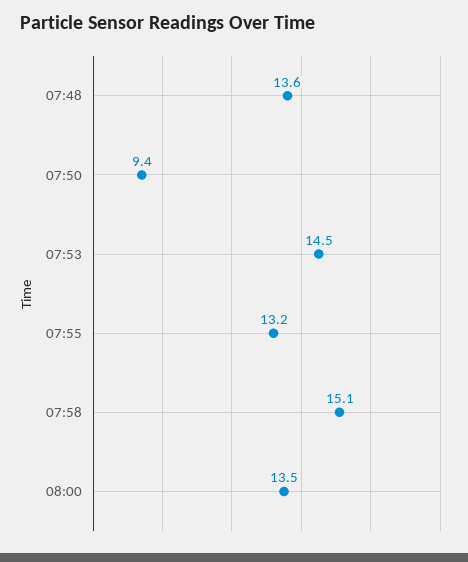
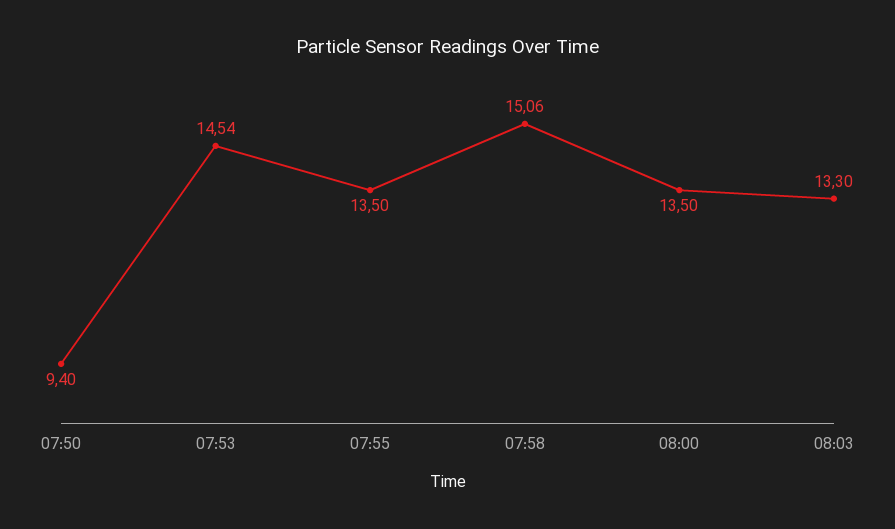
07:48: 13.6 -> none
07:55: 13.2 -> 13.5
08:03: none -> 13.3

